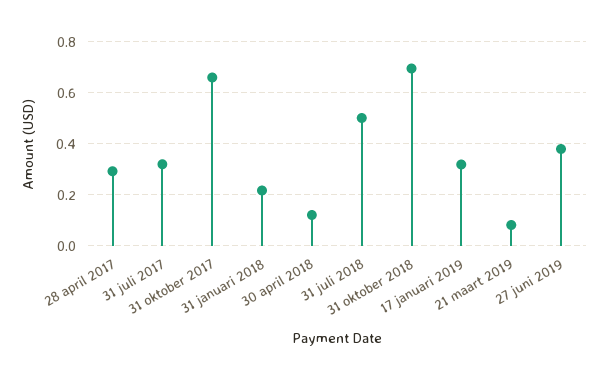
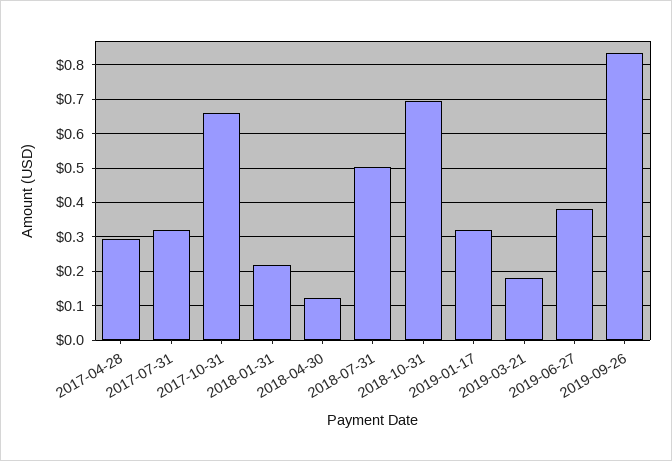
21 maart 2019: 0.075 -> 0.18
2019-09-26: none -> 0.84

